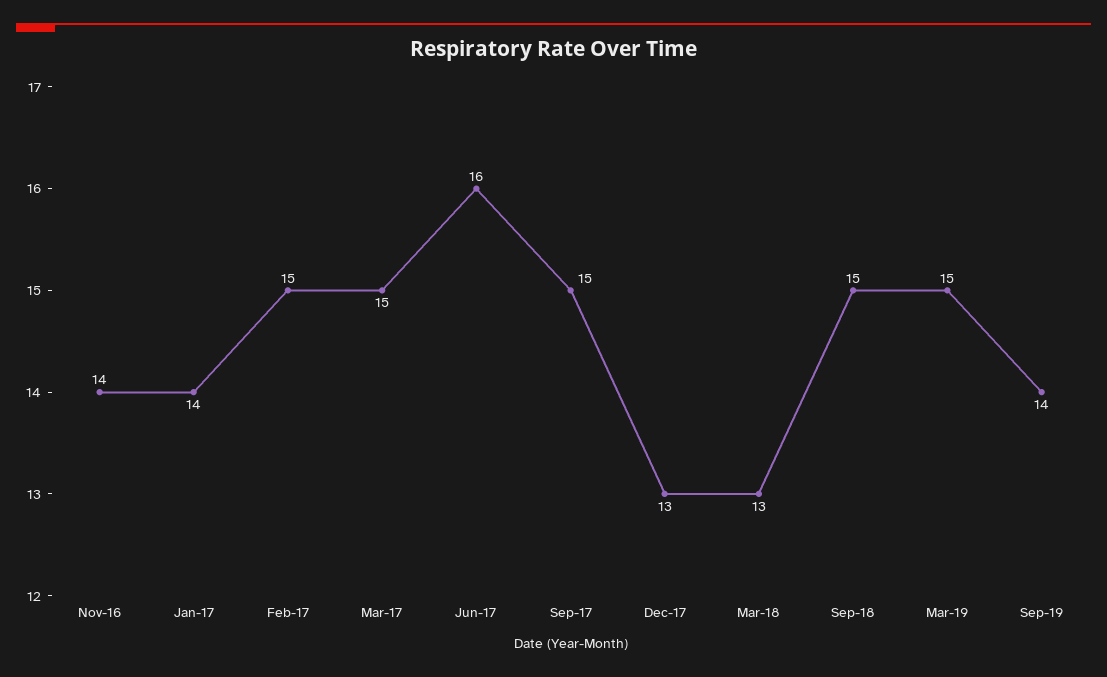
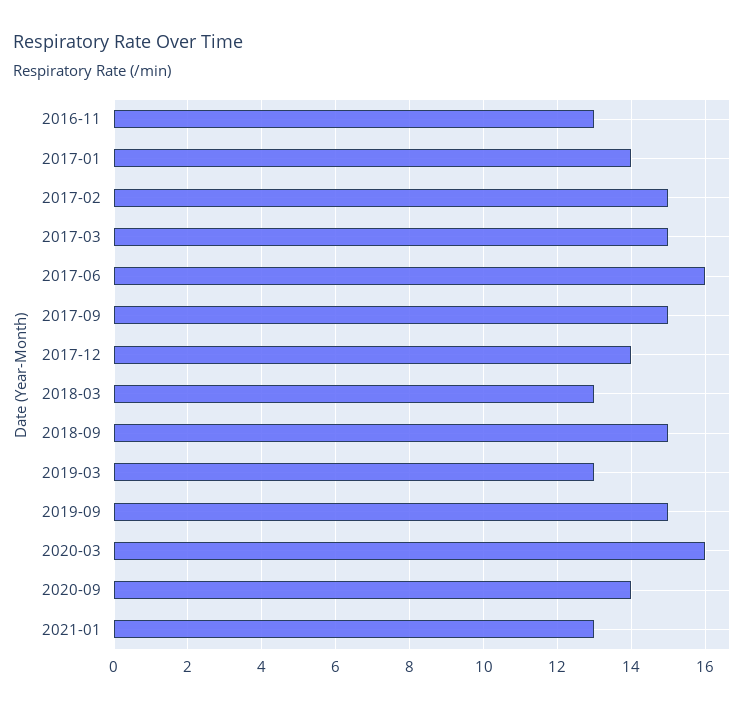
Nov-16: 14 -> 13
Dec-17: 13 -> 14
Mar-19: 15 -> 13
Sep-19: 14 -> 15
2020-03: none -> 16
2020-09: none -> 14
2021-01: none -> 13

